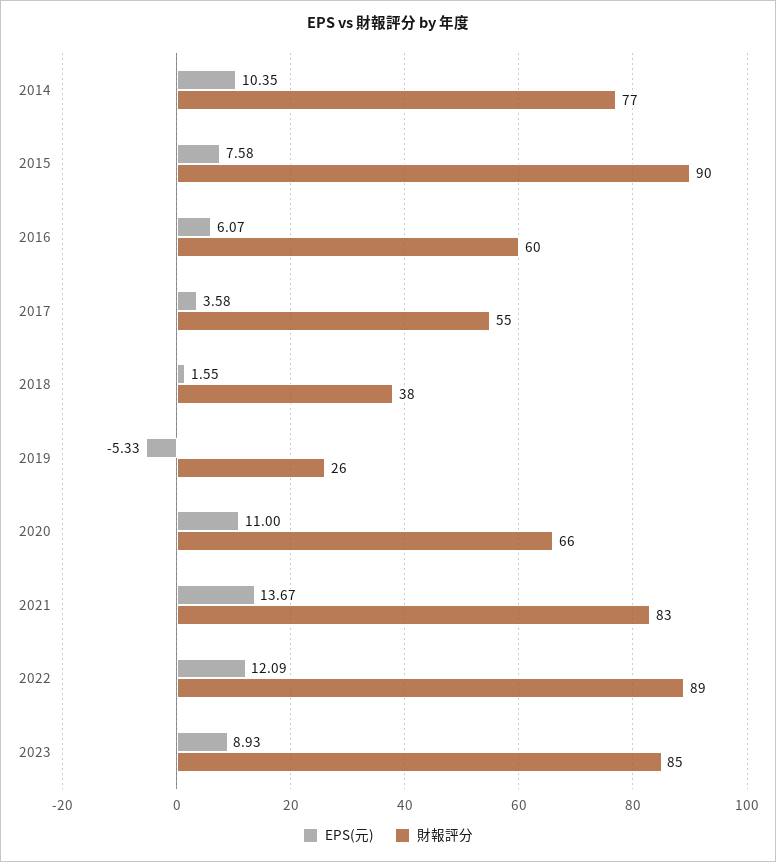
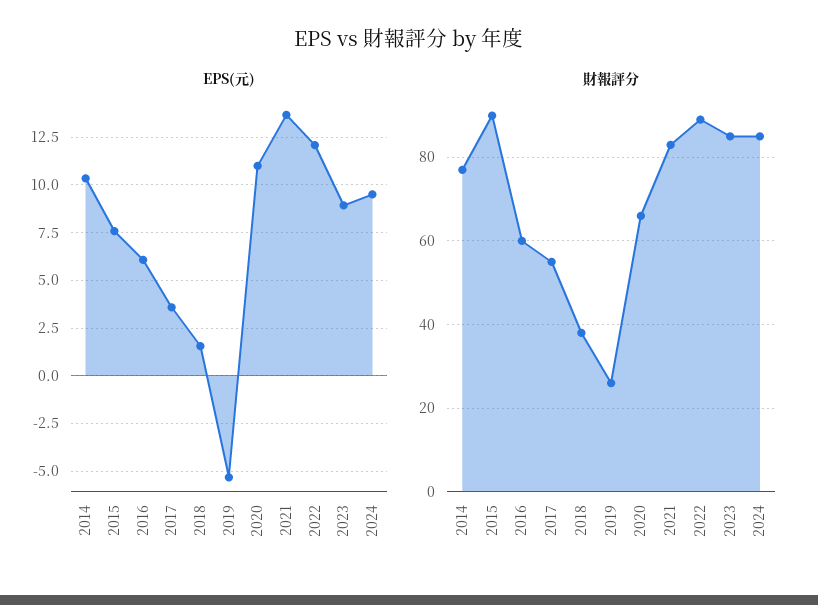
EPS(元), 2024: none -> 9.5
財報評分, 2024: none -> 85

